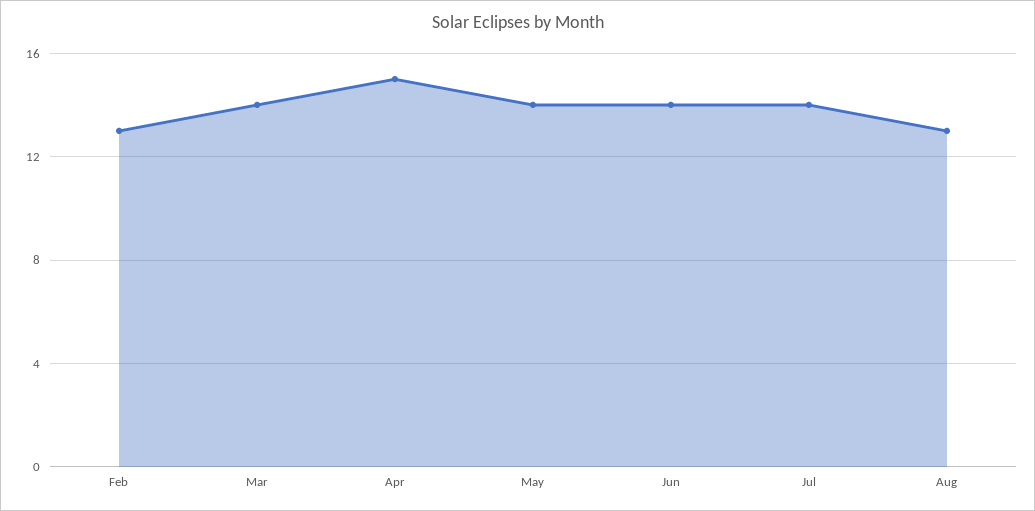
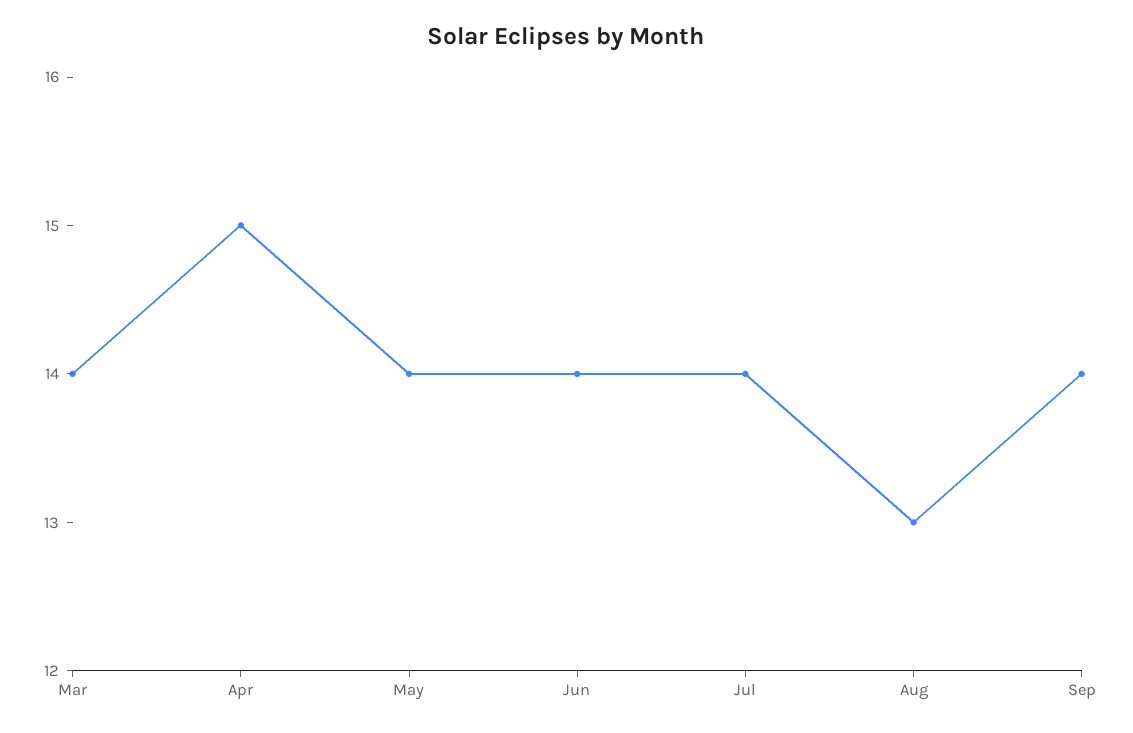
Feb: 13 -> none
Sep: none -> 14

